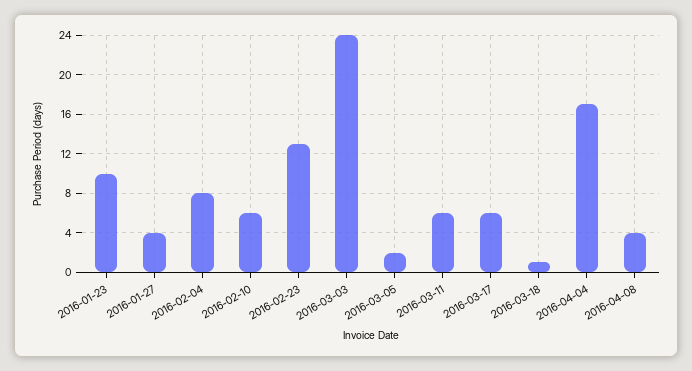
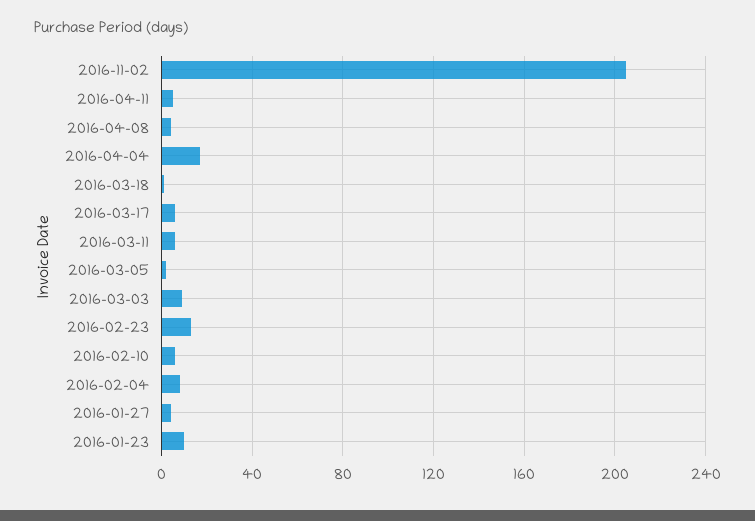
2016-03-03: 24 -> 10
2016-11-02: none -> 205
2016-04-11: none -> 5

